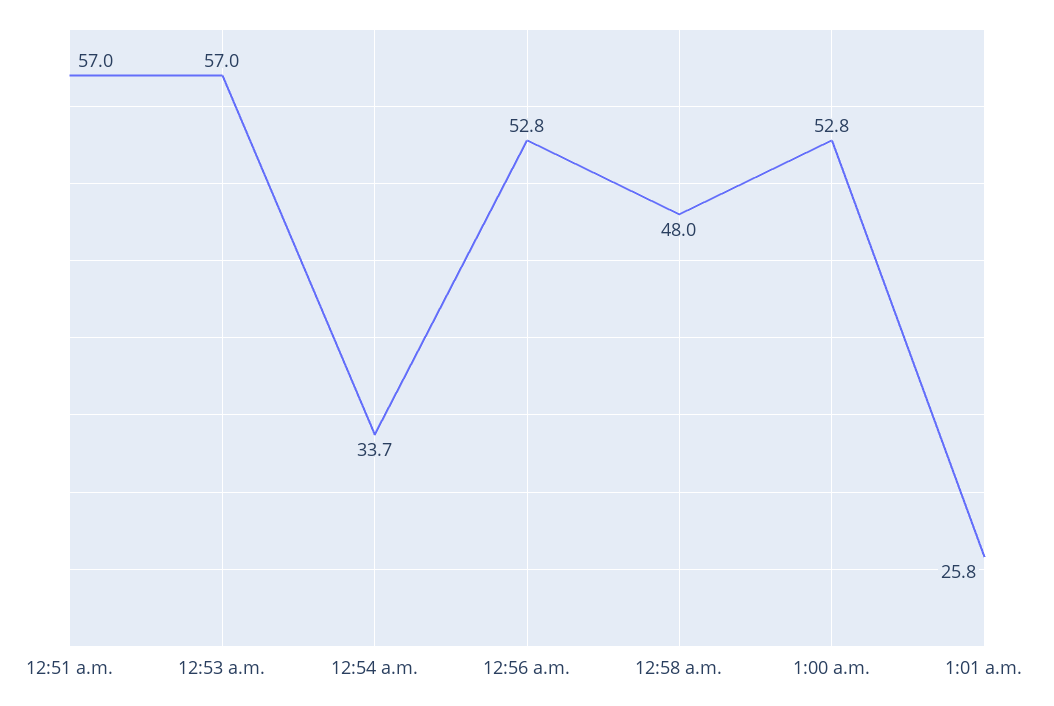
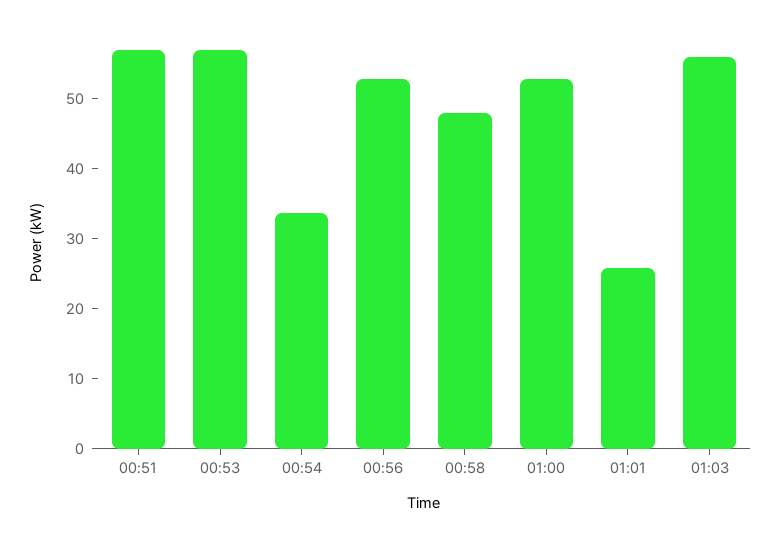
01:03: none -> 56

